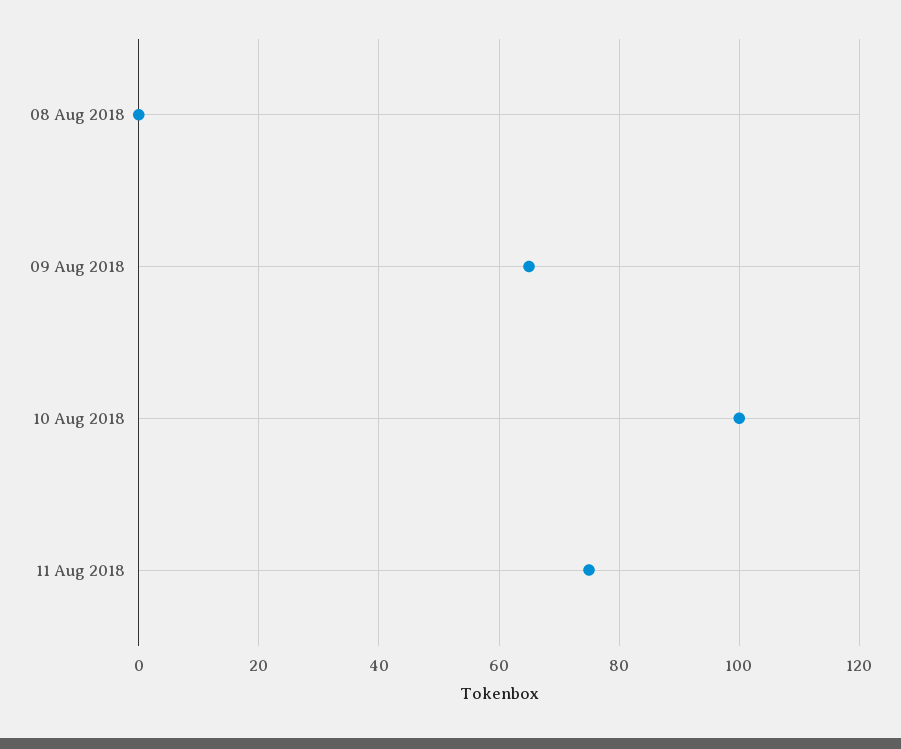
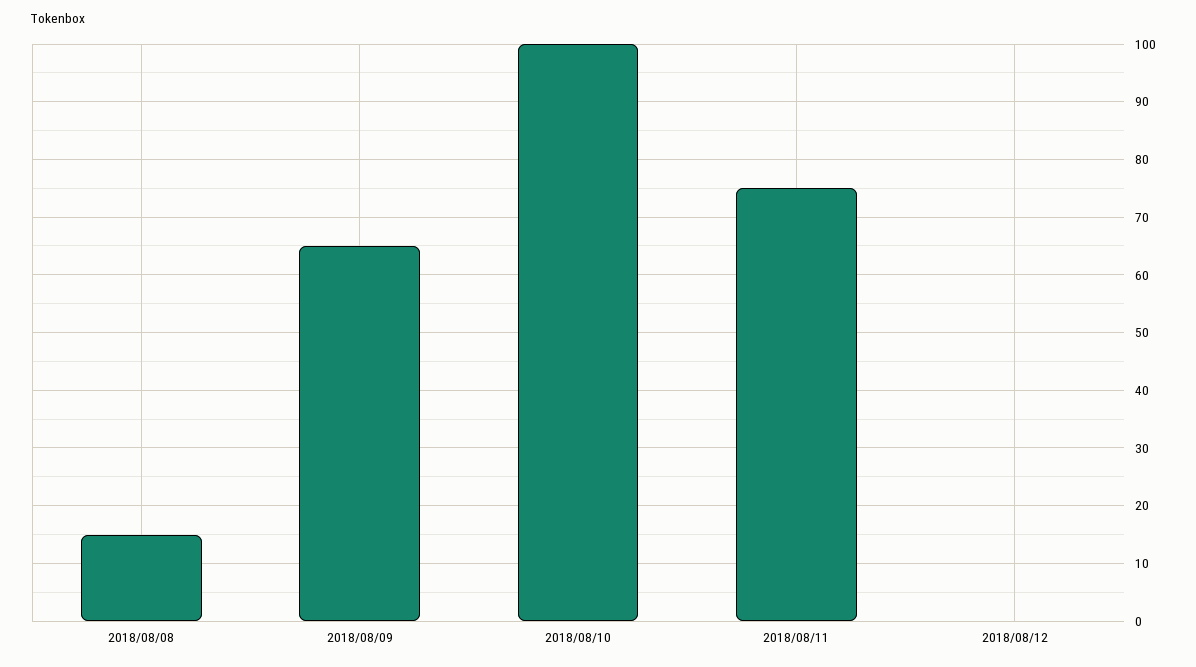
08 Aug 2018: 0 -> 15
2018/08/12: none -> 0

